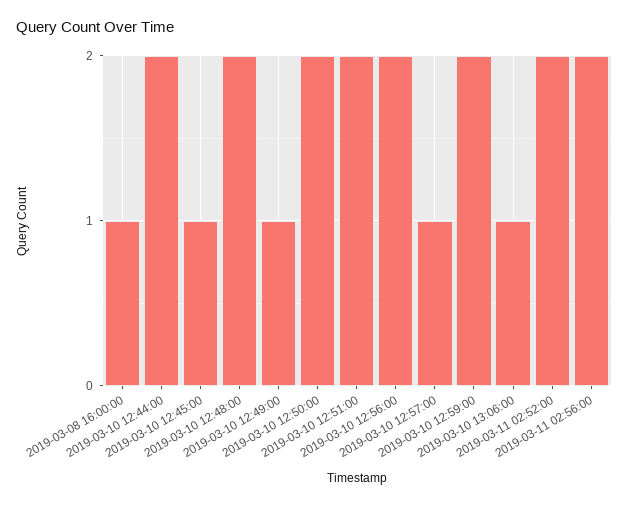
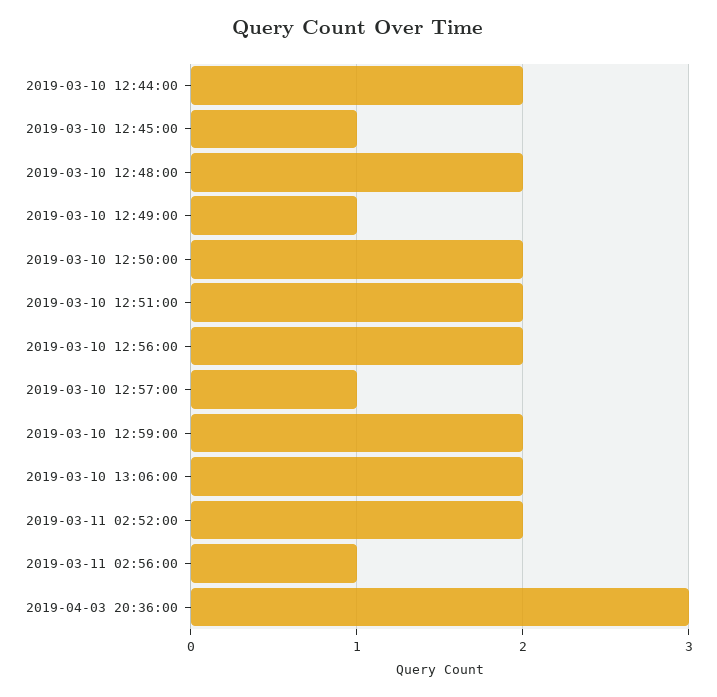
2019-03-08 16:00:00: 1 -> none
2019-03-10 13:06:00: 1 -> 2
2019-03-11 02:56:00: 2 -> 1
2019-04-03 20:36:00: none -> 3

